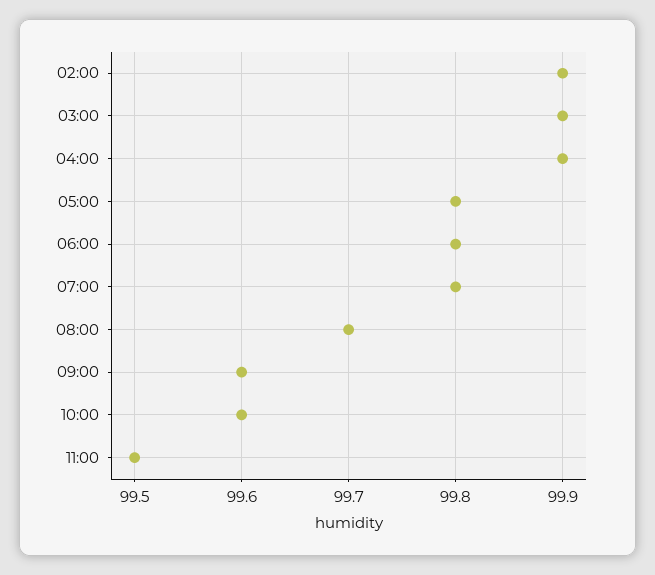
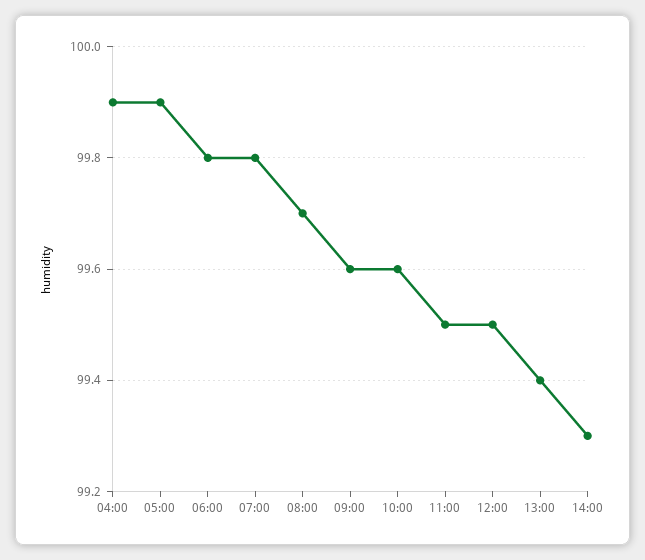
02:00: 99.9 -> none
03:00: 99.9 -> none
05:00: 99.8 -> 99.9
12:00: none -> 99.5
13:00: none -> 99.4
14:00: none -> 99.3

